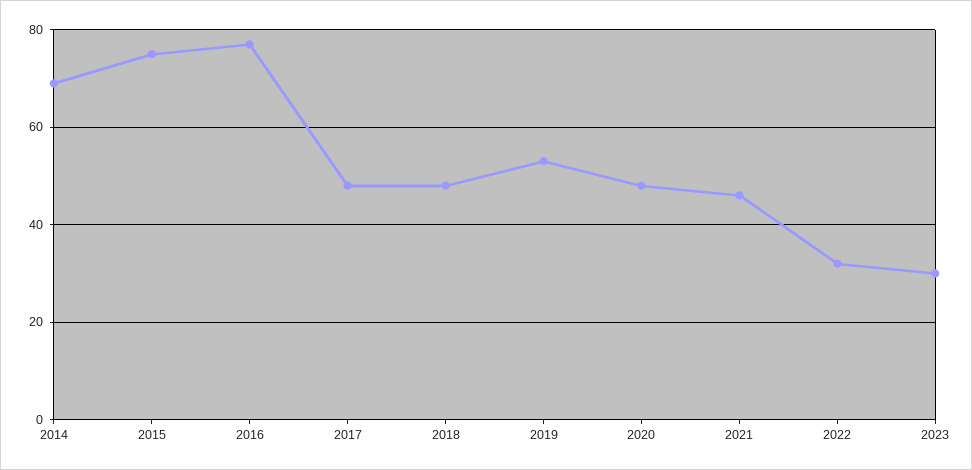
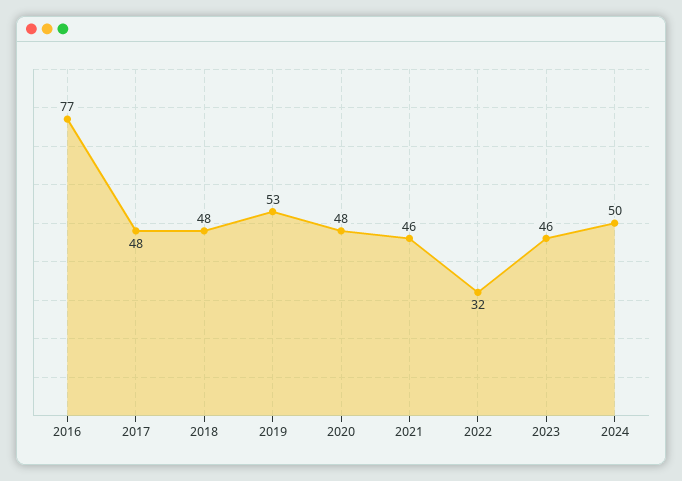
2014: 70 -> none
2015: 75 -> none
2023: 30 -> 46
2024: none -> 50

